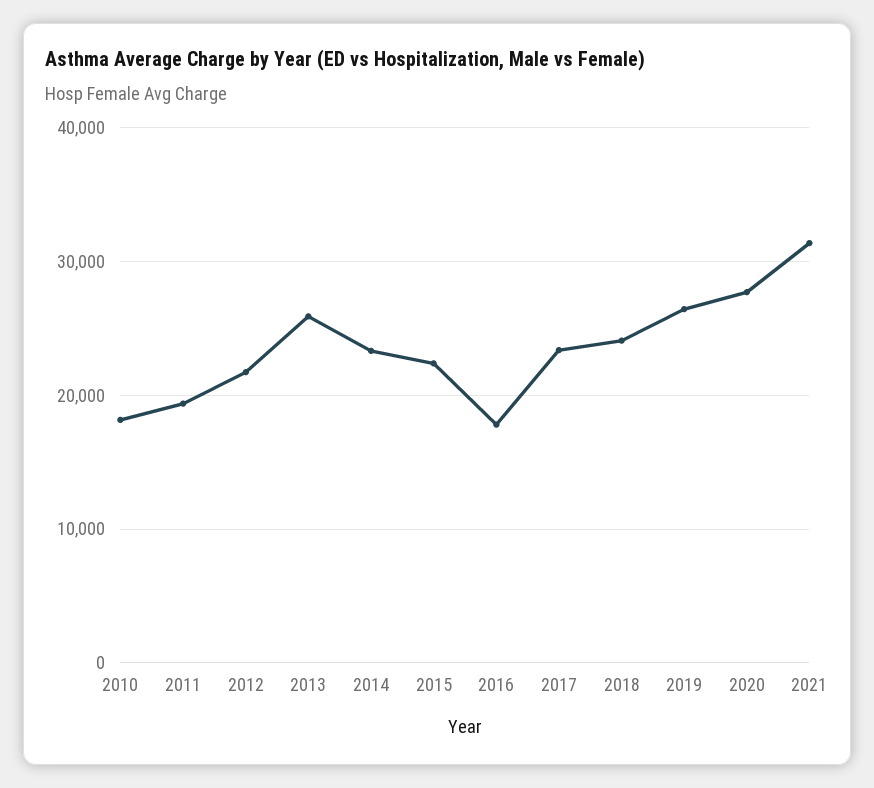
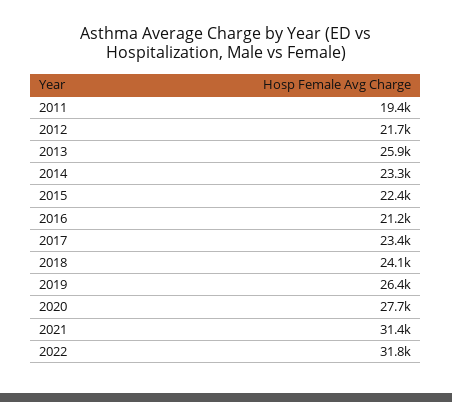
2010: 18000 -> none
2016: 18000 -> 21200
2022: none -> 31800

